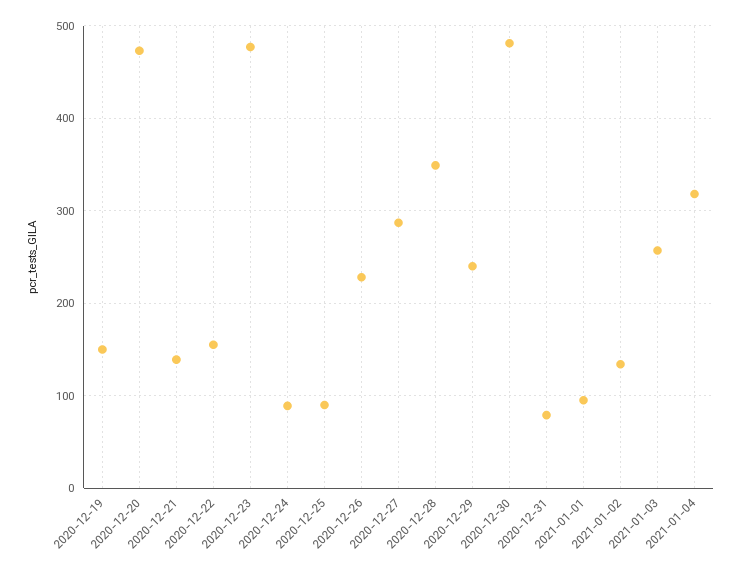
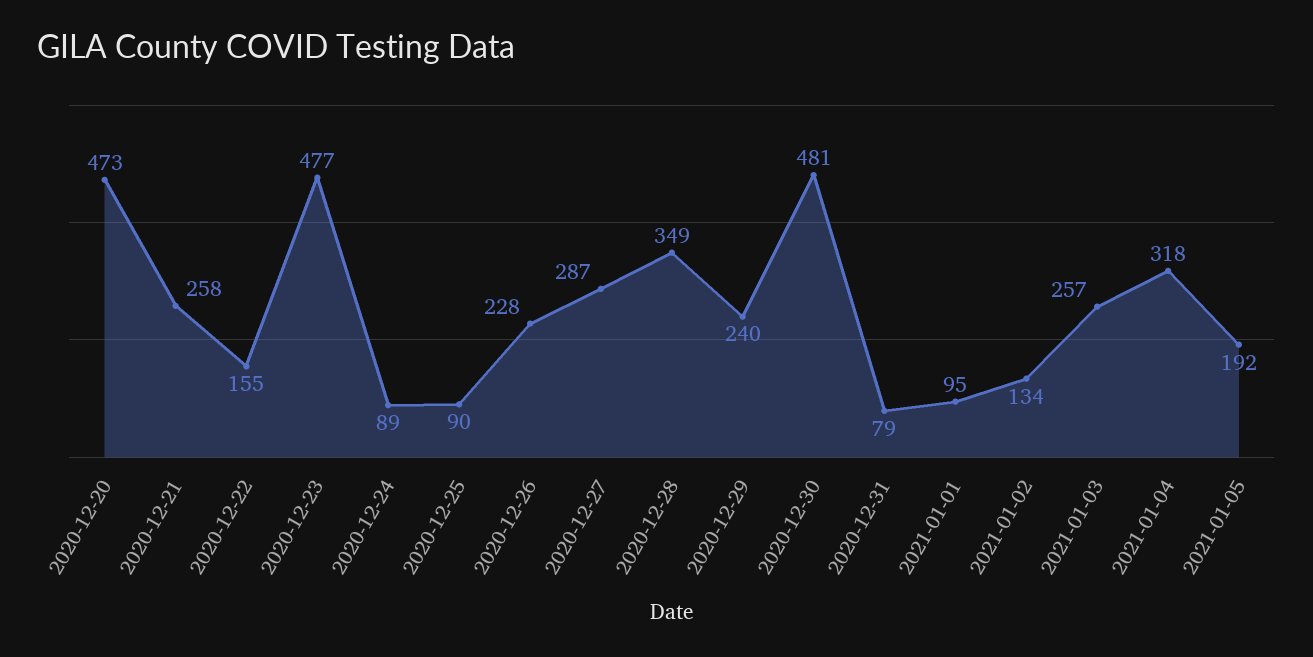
2020-12-19: 150 -> none
2020-12-21: 140 -> 258
2021-01-05: none -> 192

